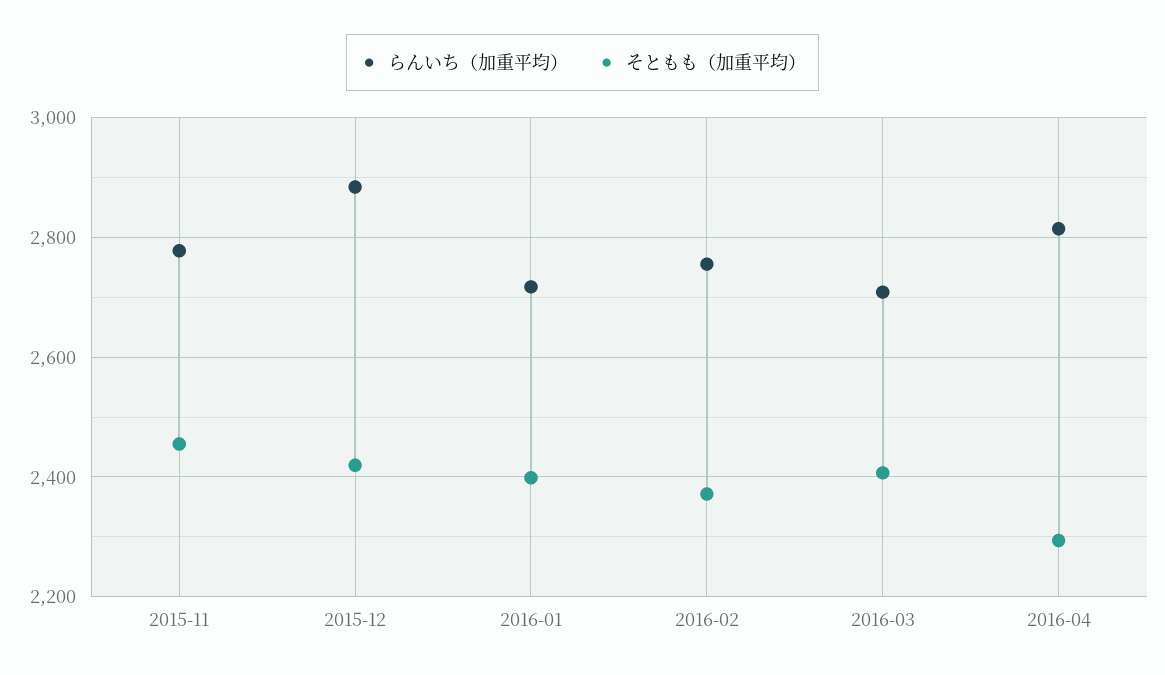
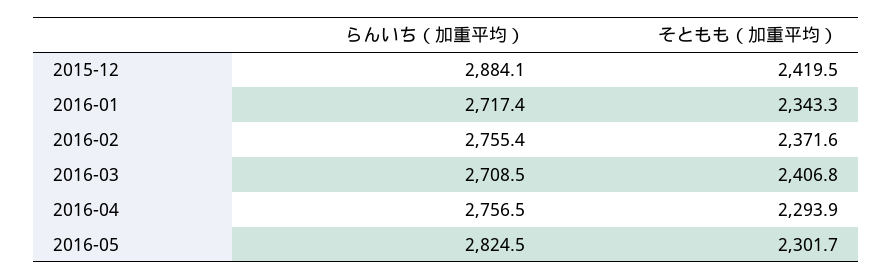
らんいち（加重平均）, 2015-11: 2780 -> none
そともも（加重平均）, 2015-11: 2460 -> none
そともも（加重平均）, 2016-01: 2400 -> 2343.3
らんいち（加重平均）, 2016-04: 2820 -> 2756.5
らんいち（加重平均）, 2016-05: none -> 2824.5
そともも（加重平均）, 2016-05: none -> 2301.7

